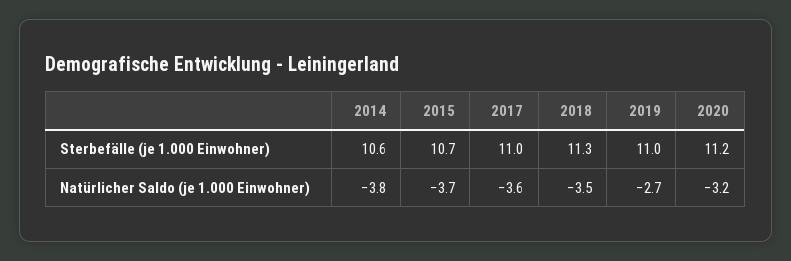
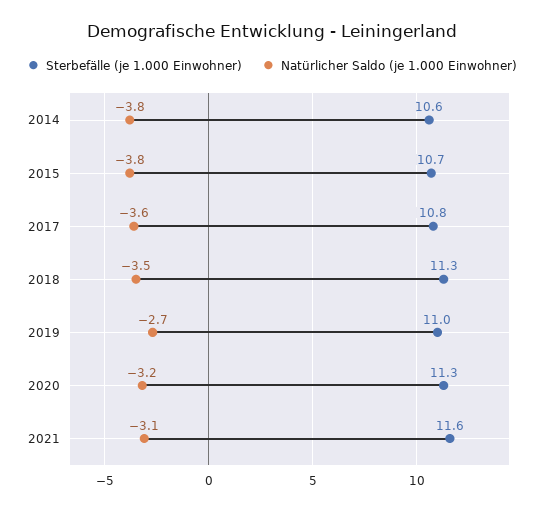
Sterbefälle (je 1.000 Einwohner), 2017: 11 -> 10.8
Sterbefälle (je 1.000 Einwohner), 2020: 11.2 -> 11.3
Natürlicher Saldo (je 1.000 Einwohner), 2015: -3.7 -> -3.8
Sterbefälle (je 1.000 Einwohner), 2021: none -> 11.6
Natürlicher Saldo (je 1.000 Einwohner), 2021: none -> -3.1

